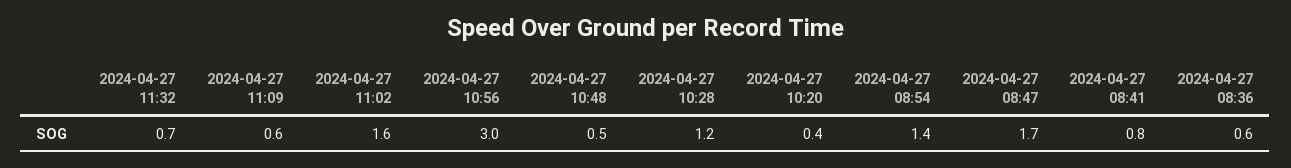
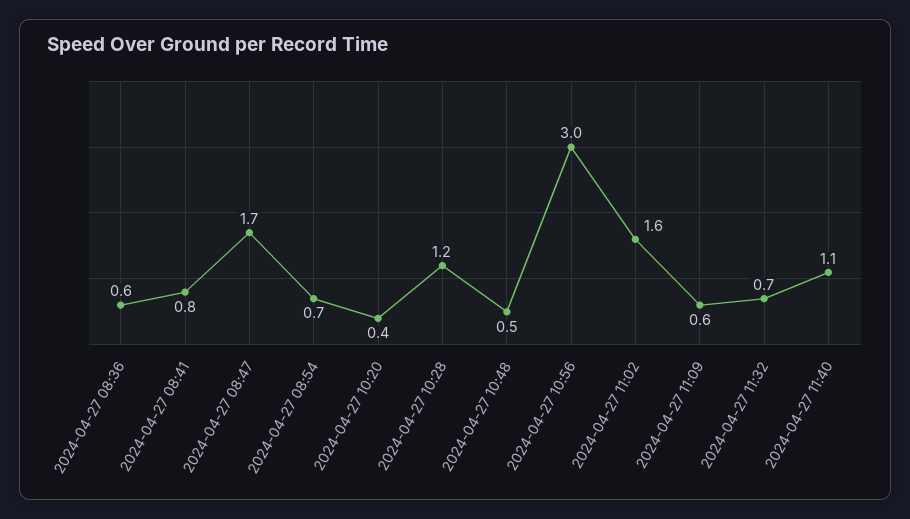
2024-04-27 08:54: 1.4 -> 0.7
2024-04-27 11:40: none -> 1.1

